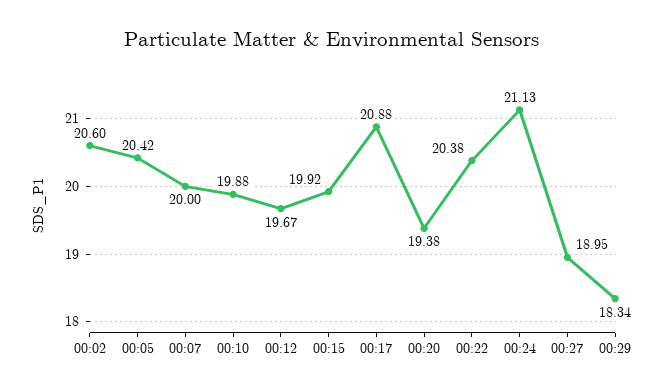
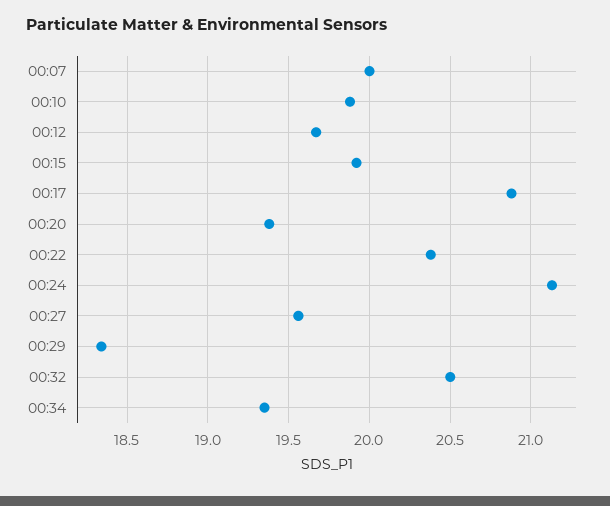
00:02: 20.6 -> none
00:05: 20.42 -> none
00:27: 18.95 -> 19.55
00:32: none -> 20.5
00:34: none -> 19.35

